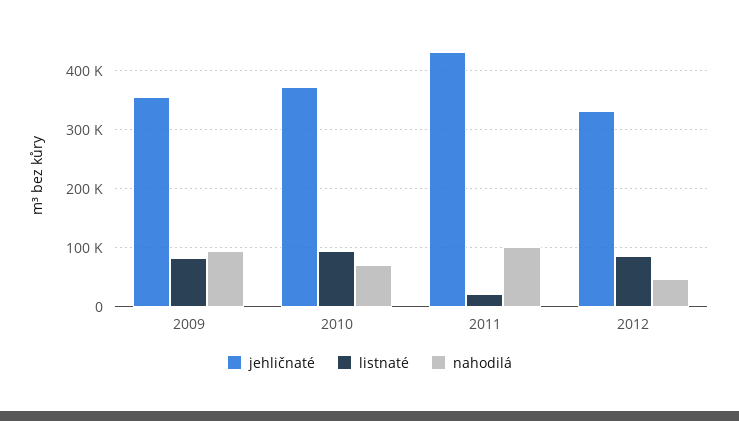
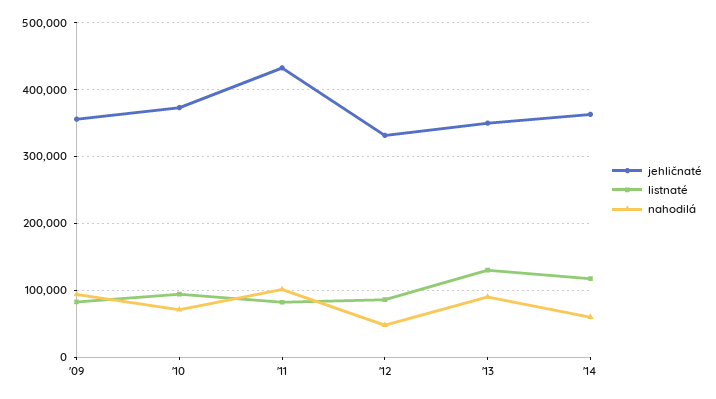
listnaté, 2011: 20000 -> 80000
jehličnaté, '13: none -> 350000
listnaté, '13: none -> 130000
nahodilá, '13: none -> 90000
jehličnaté, '14: none -> 360000
listnaté, '14: none -> 120000
nahodilá, '14: none -> 60000

